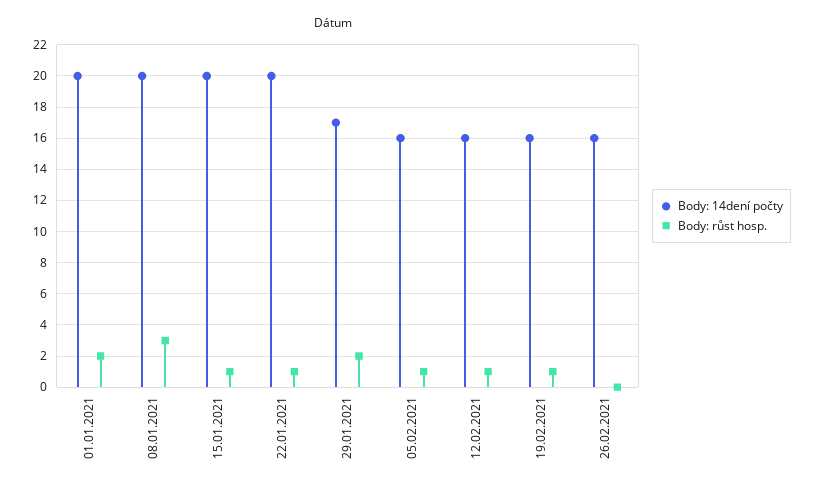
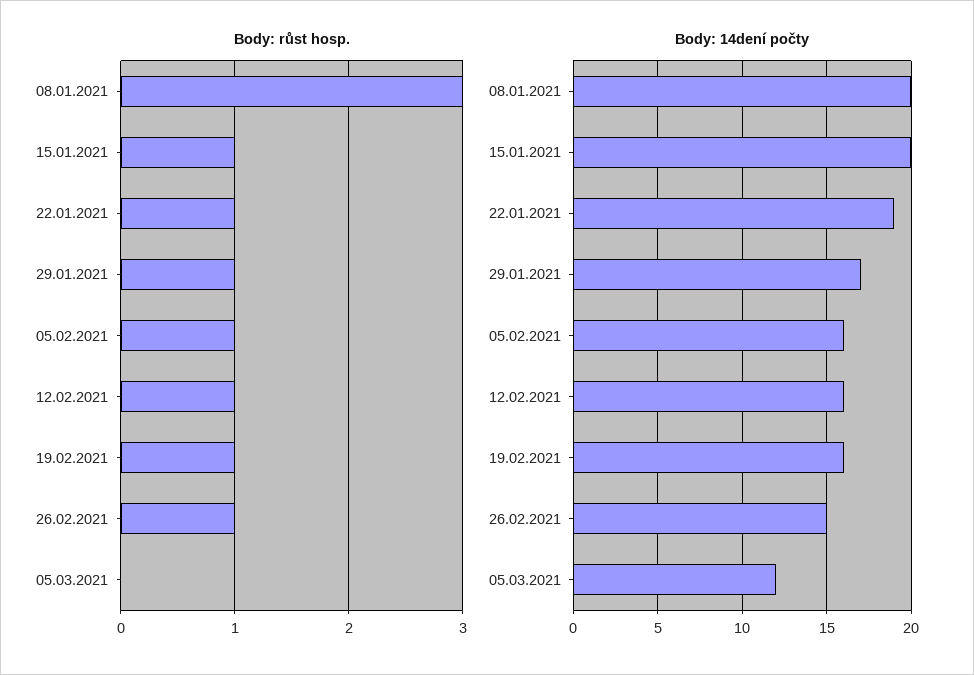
Body: 14dení počty, 01.01.2021: 20 -> none
Body: růst hosp., 01.01.2021: 2 -> none
Body: 14dení počty, 22.01.2021: 20 -> 19
Body: růst hosp., 29.01.2021: 2 -> 1
Body: 14dení počty, 26.02.2021: 16 -> 15
Body: růst hosp., 26.02.2021: 0 -> 1
Body: růst hosp., 05.03.2021: none -> 0
Body: 14dení počty, 05.03.2021: none -> 12

